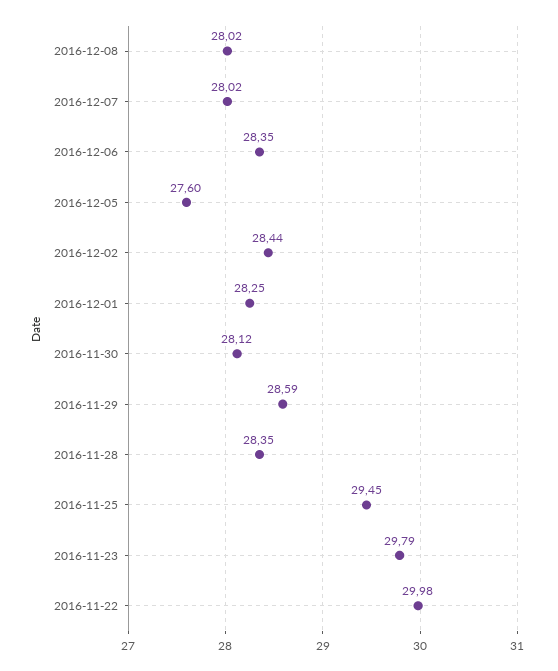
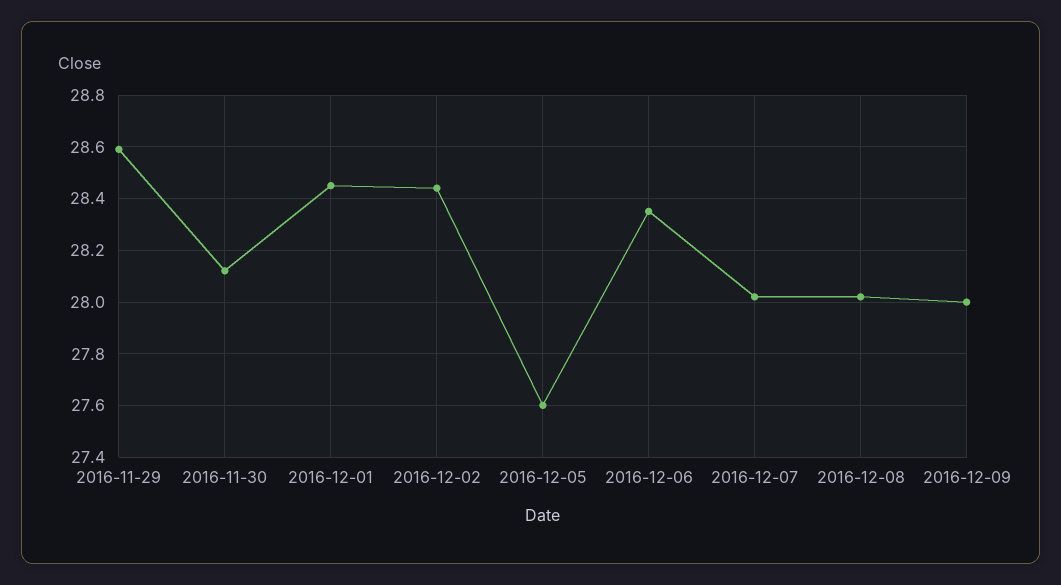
2016-12-01: 28.25 -> 28.45
2016-11-28: 28.35 -> none
2016-11-25: 29.45 -> none
2016-11-23: 29.79 -> none
2016-11-22: 29.98 -> none
2016-12-09: none -> 28

